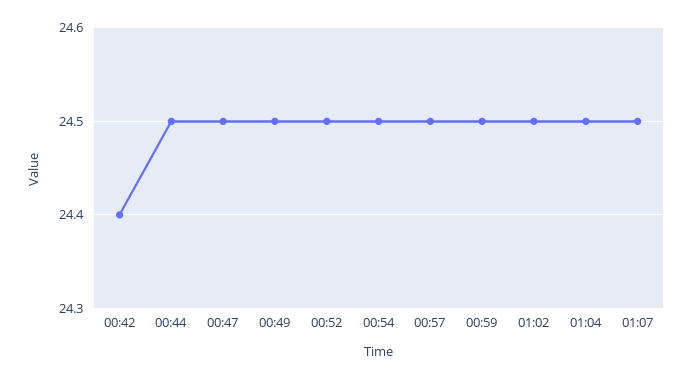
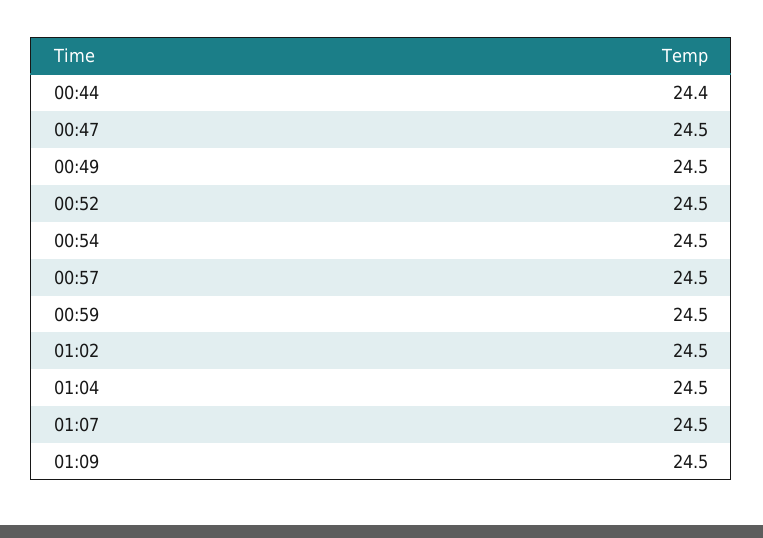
00:42: 24.4 -> none
00:44: 24.5 -> 24.4
01:09: none -> 24.5

